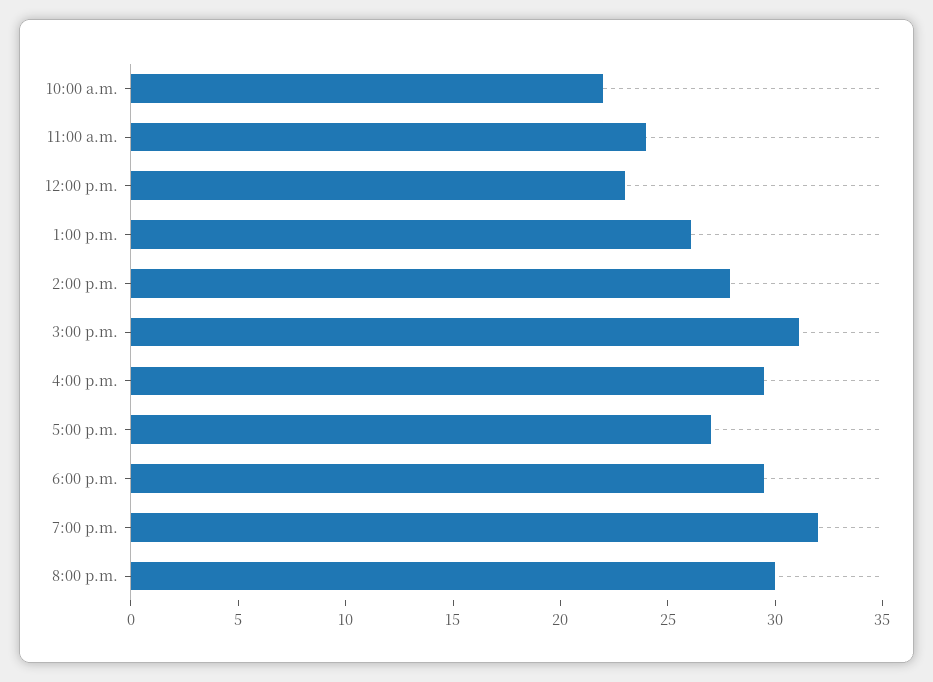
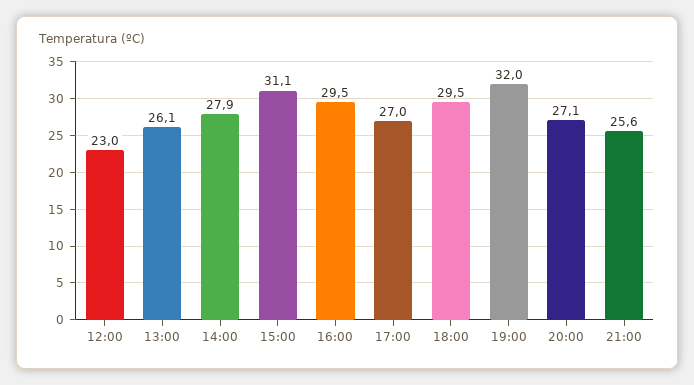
10:00 a.m.: 22 -> none
11:00 a.m.: 24 -> none
8:00 p.m.: 30 -> 27.1
21:00: none -> 25.6

